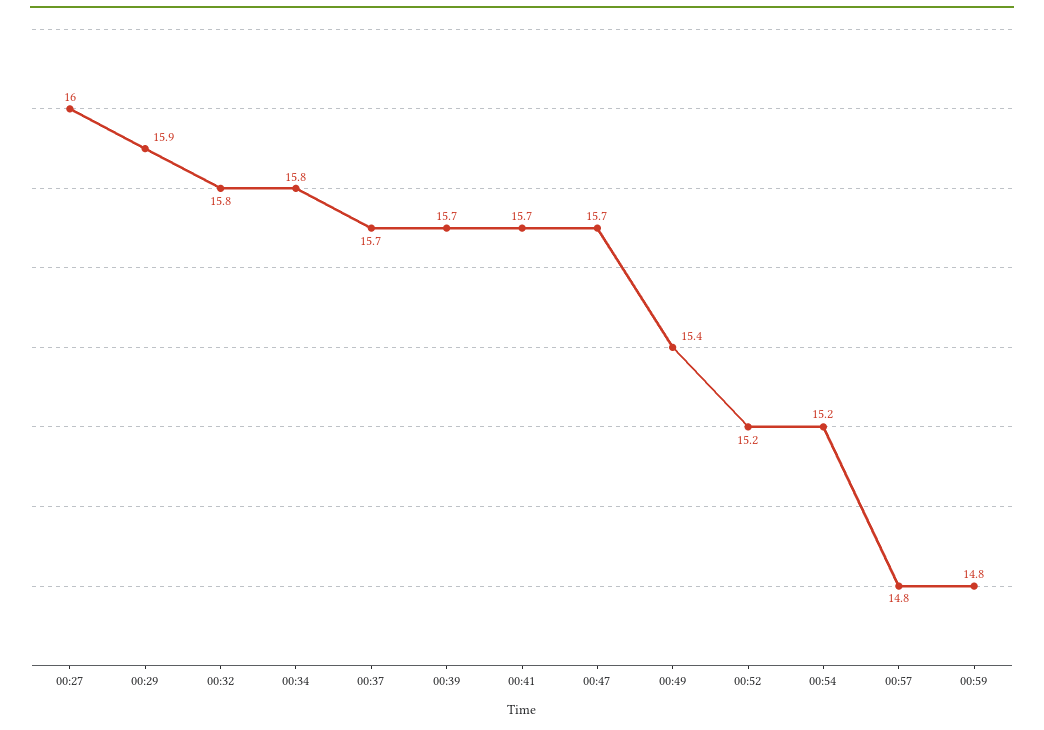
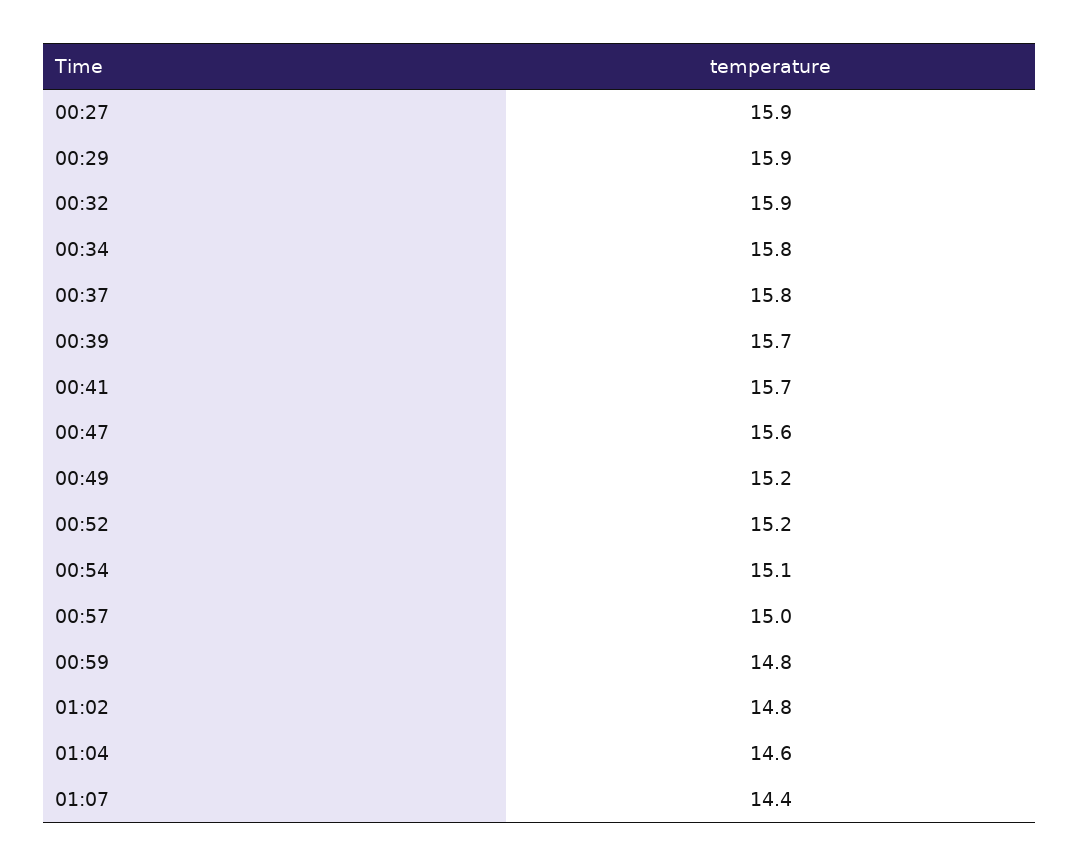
00:27: 16 -> 15.9
00:32: 15.8 -> 15.9
00:37: 15.7 -> 15.8
00:47: 15.7 -> 15.6
00:49: 15.4 -> 15.2
00:54: 15.2 -> 15.1
00:57: 14.8 -> 15
01:02: none -> 14.8
01:04: none -> 14.6
01:07: none -> 14.4

